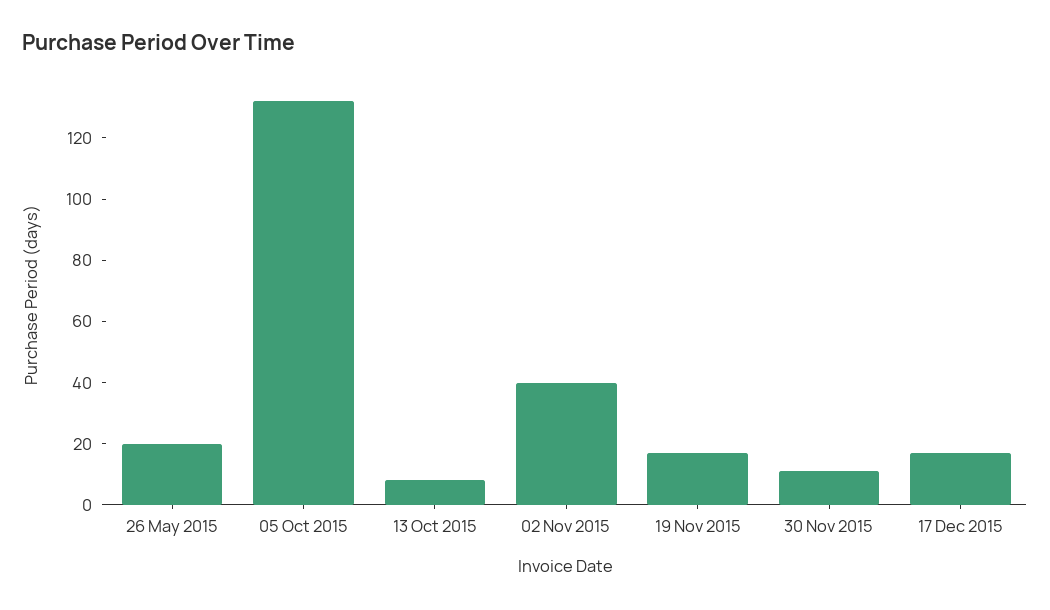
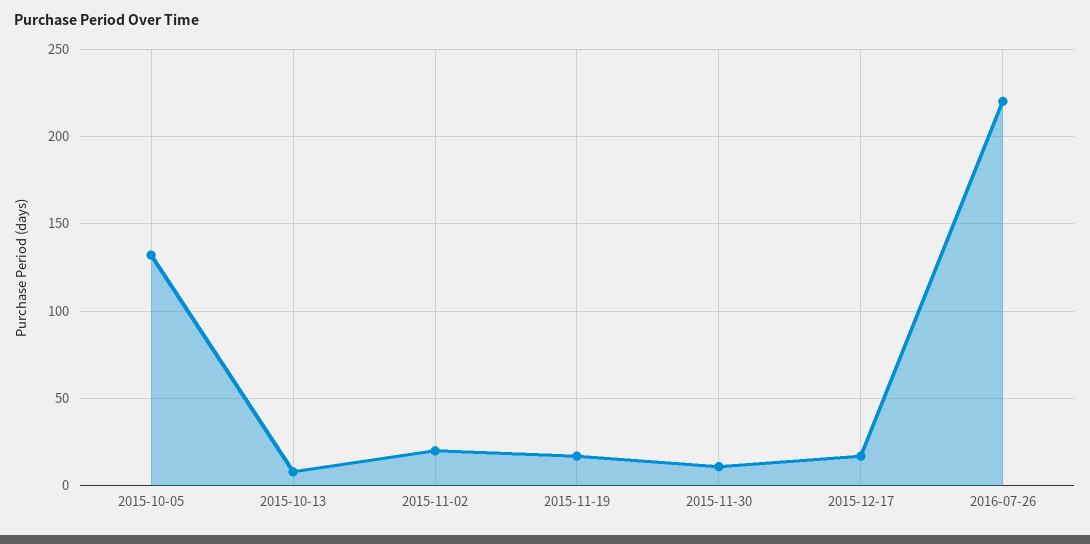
26 May 2015: 20 -> none
02 Nov 2015: 40 -> 20
2016-07-26: none -> 220

